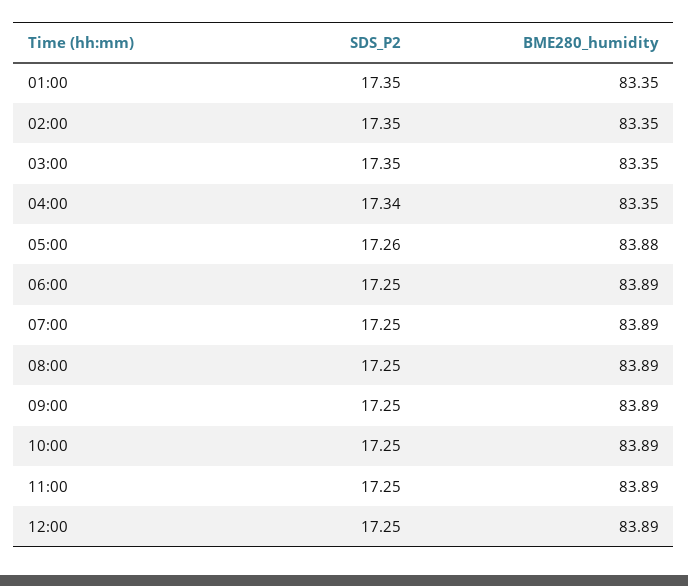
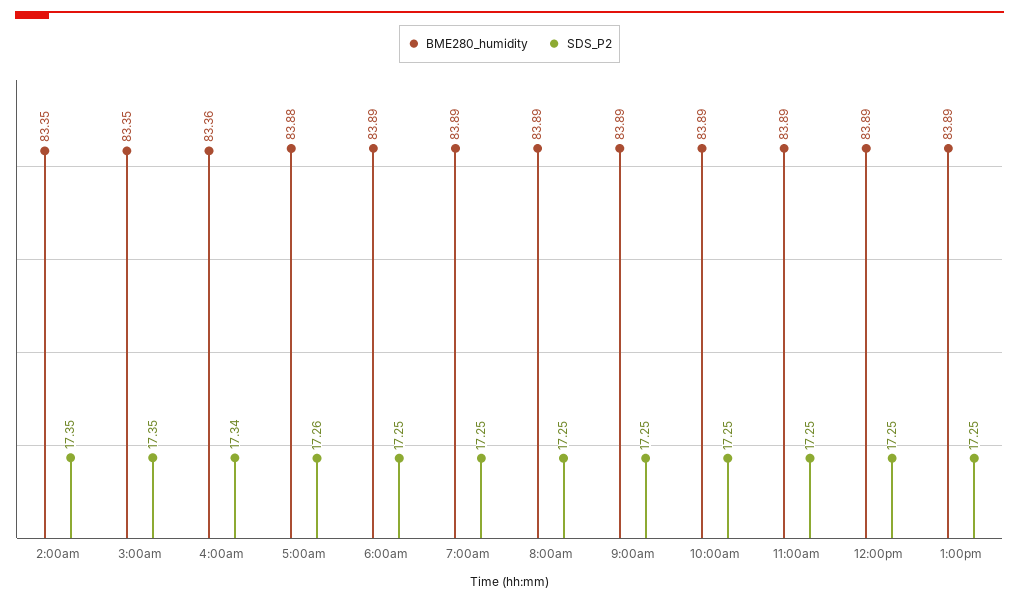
SDS_P2, 01:00: 17.35 -> none
BME280_humidity, 01:00: 83.35 -> none
BME280_humidity, 04:00: 83.35 -> 83.36
BME280_humidity, 1:00pm: none -> 83.89
SDS_P2, 1:00pm: none -> 17.25

